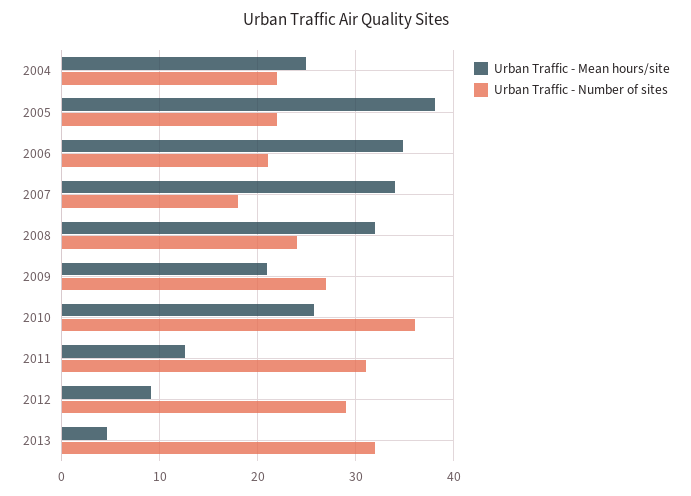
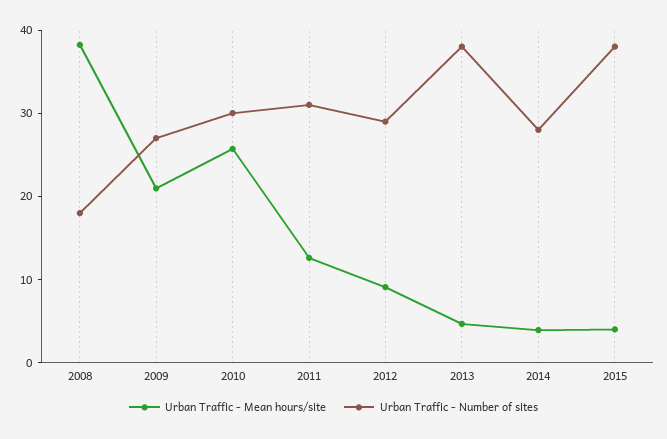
Urban Traffic - Mean hours/site, 2004: 25 -> none
Urban Traffic - Number of sites, 2004: 22 -> none
Urban Traffic - Mean hours/site, 2005: 38 -> none
Urban Traffic - Number of sites, 2005: 22 -> none
Urban Traffic - Mean hours/site, 2006: 35 -> none
Urban Traffic - Number of sites, 2006: 21 -> none
Urban Traffic - Mean hours/site, 2007: 34 -> none
Urban Traffic - Number of sites, 2007: 18 -> none
Urban Traffic - Mean hours/site, 2008: 32 -> 38
Urban Traffic - Number of sites, 2008: 24 -> 18
Urban Traffic - Number of sites, 2010: 36 -> 30
Urban Traffic - Number of sites, 2013: 32 -> 38
Urban Traffic - Mean hours/site, 2014: none -> 4
Urban Traffic - Number of sites, 2014: none -> 28
Urban Traffic - Mean hours/site, 2015: none -> 4
Urban Traffic - Number of sites, 2015: none -> 38

